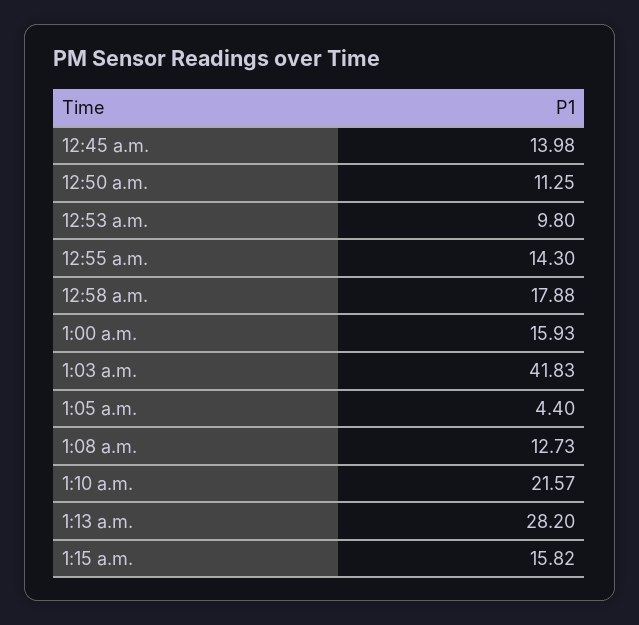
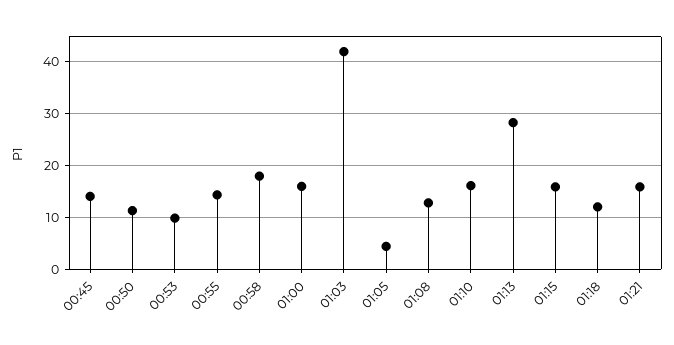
1:10 a.m.: 21.57 -> 16
01:18: none -> 12
01:21: none -> 16

